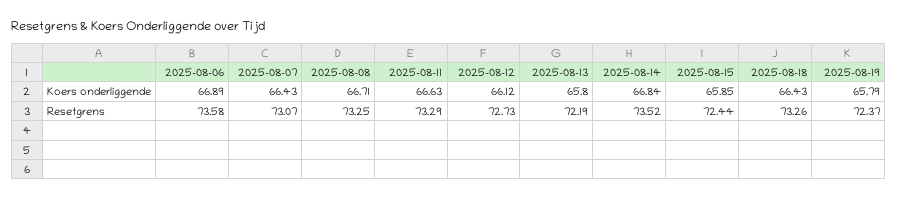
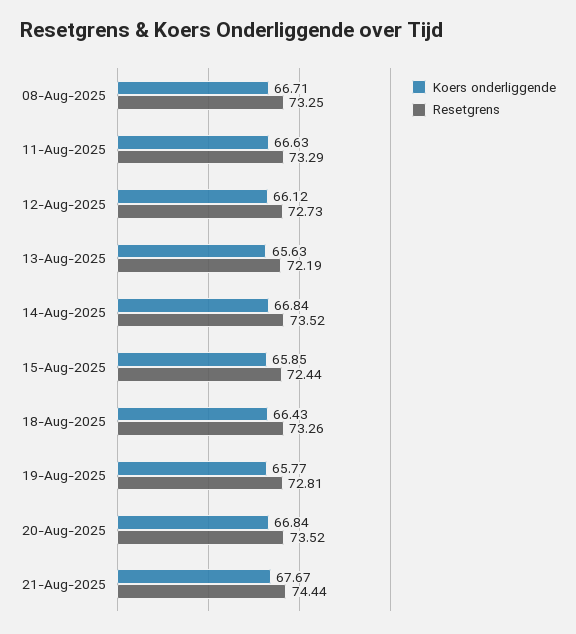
Koers onderliggende, 2025-08-06: 66.89 -> none
Koers onderliggende, 2025-08-07: 66.43 -> none
Koers onderliggende, 2025-08-13: 65.8 -> 65.63
Koers onderliggende, 2025-08-19: 65.79 -> 65.77
Resetgrens, 2025-08-06: 73.58 -> none
Resetgrens, 2025-08-07: 73.07 -> none
Resetgrens, 2025-08-19: 72.37 -> 72.81
Koers onderliggende, 20-Aug-2025: none -> 66.84
Resetgrens, 20-Aug-2025: none -> 73.52
Koers onderliggende, 21-Aug-2025: none -> 67.67
Resetgrens, 21-Aug-2025: none -> 74.44

